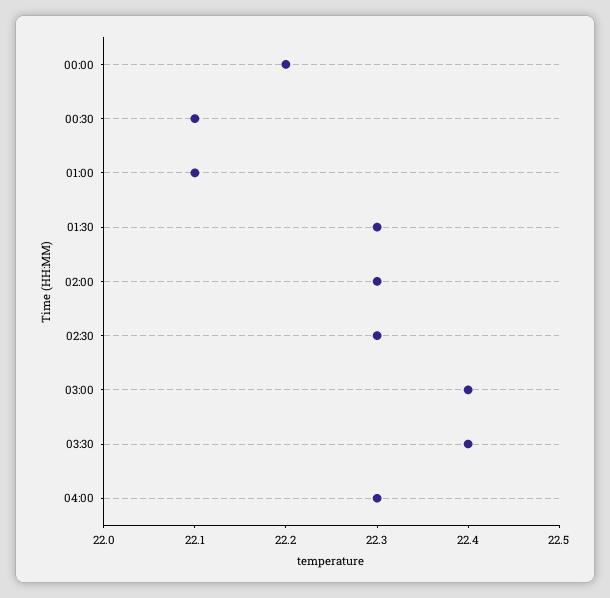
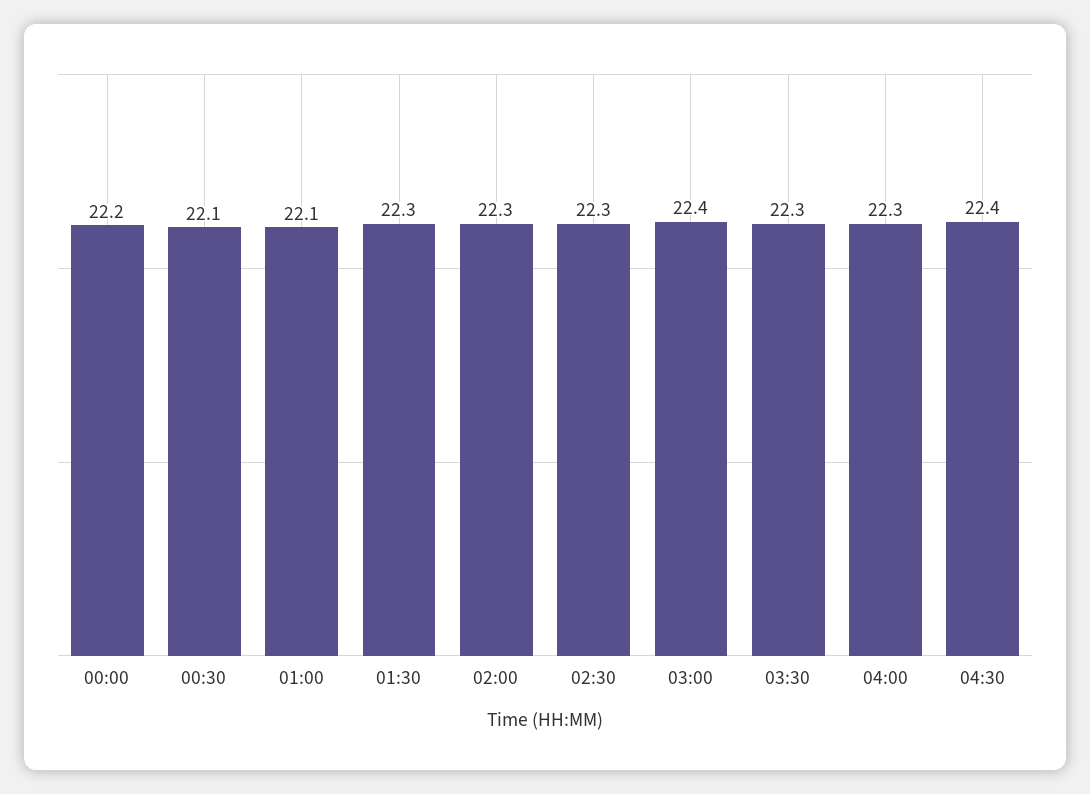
03:30: 22.4 -> 22.3
04:30: none -> 22.4

